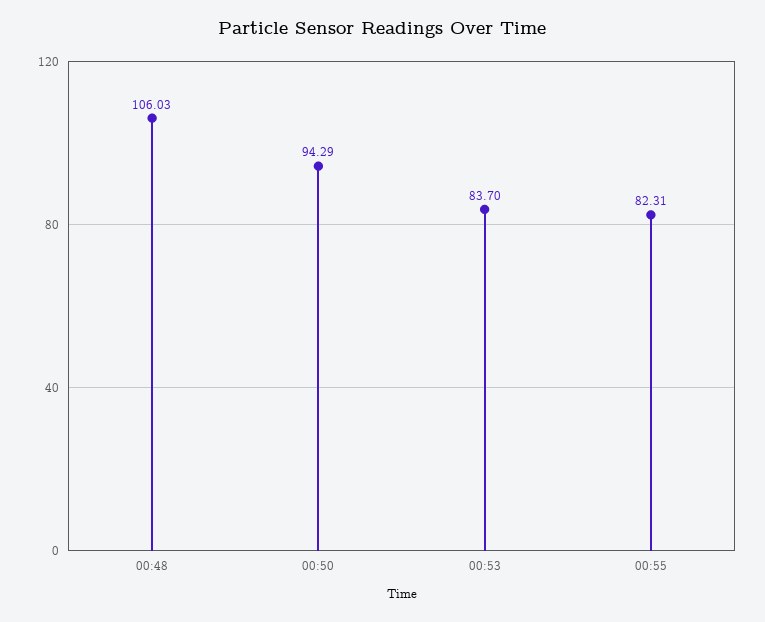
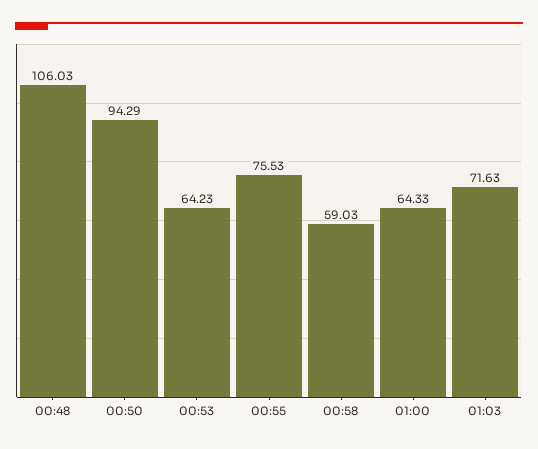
00:53: 83.7 -> 64.23
00:55: 82.31 -> 75.53
00:58: none -> 59.03
01:00: none -> 64.33
01:03: none -> 71.63

